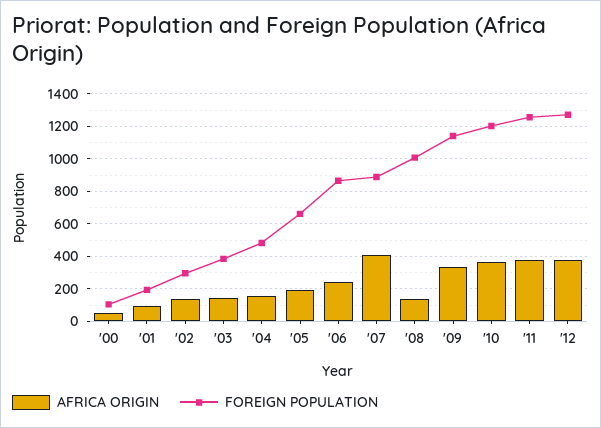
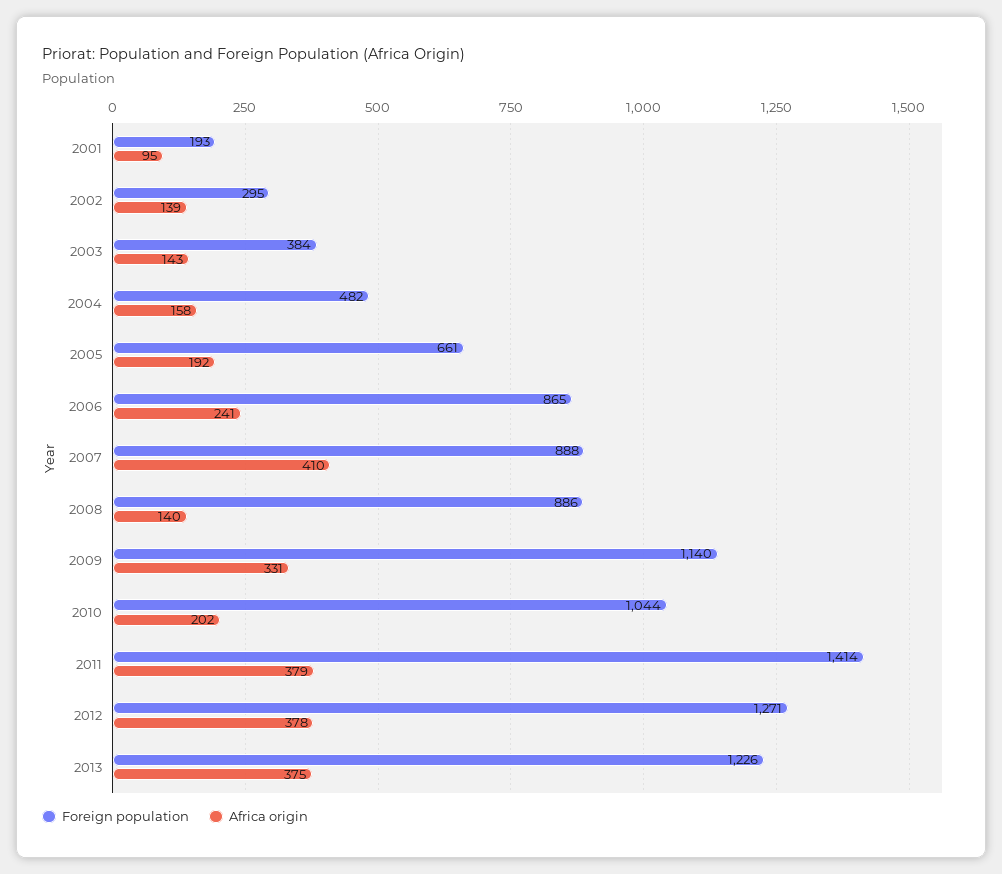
AFRICA ORIGIN, '00: 50 -> none
FOREIGN POPULATION, '00: 100 -> none
FOREIGN POPULATION, '08: 1000 -> 886
AFRICA ORIGIN, '10: 350 -> 202
FOREIGN POPULATION, '10: 1200 -> 1044
FOREIGN POPULATION, '11: 1250 -> 1414
FOREIGN POPULATION, 2013: none -> 1226
AFRICA ORIGIN, 2013: none -> 375

